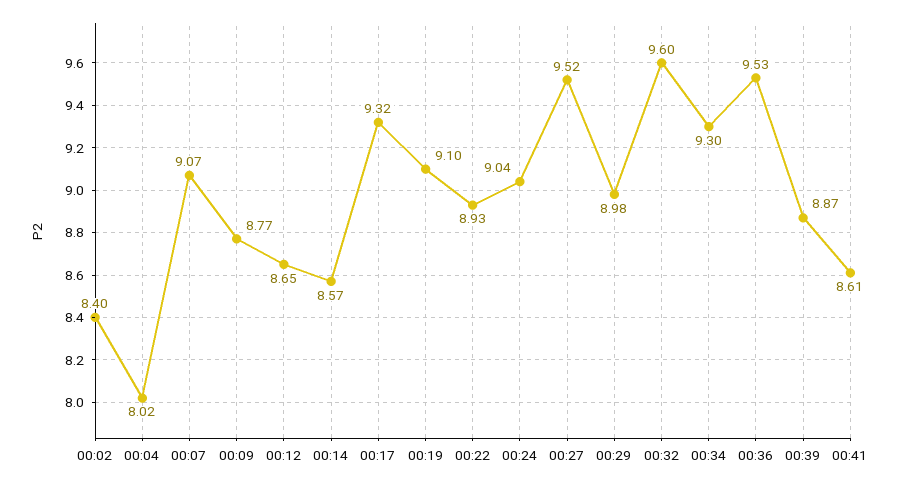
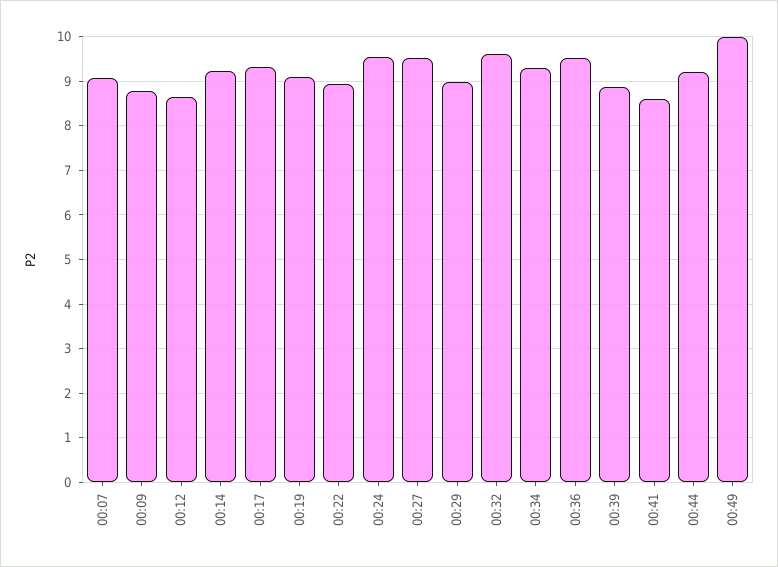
00:02: 8.4 -> none
00:04: 8.02 -> none
00:14: 8.57 -> 9.2
00:24: 9.04 -> 9.6
00:44: none -> 9.2
00:49: none -> 10

